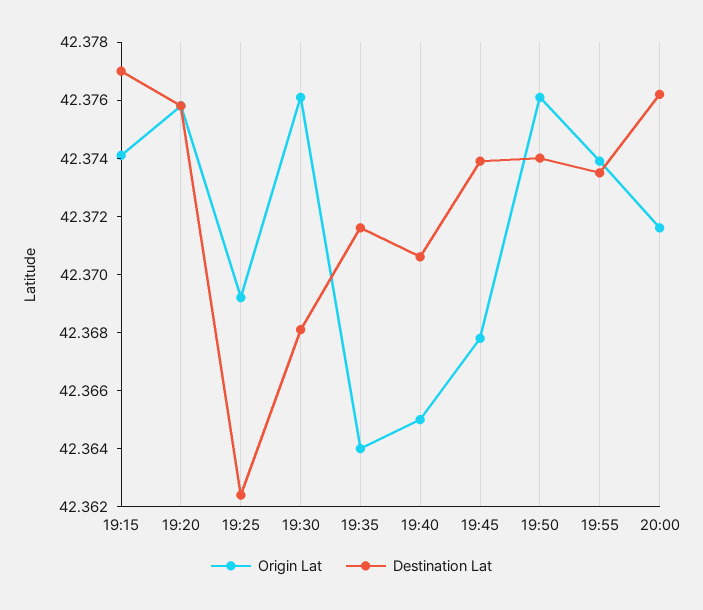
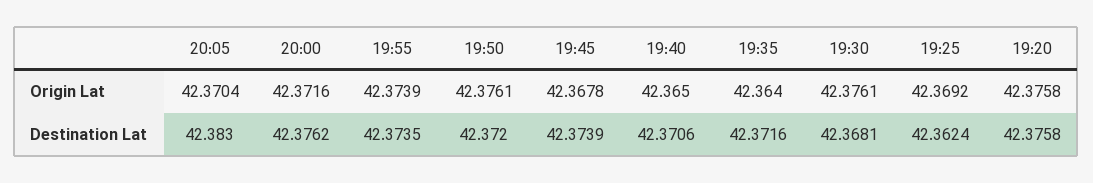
Origin Lat, 19:15: 42.374 -> none
Destination Lat, 19:15: 42.377 -> none
Destination Lat, 19:50: 42.374 -> 42.372
Origin Lat, 20:05: none -> 42.3704
Destination Lat, 20:05: none -> 42.383

